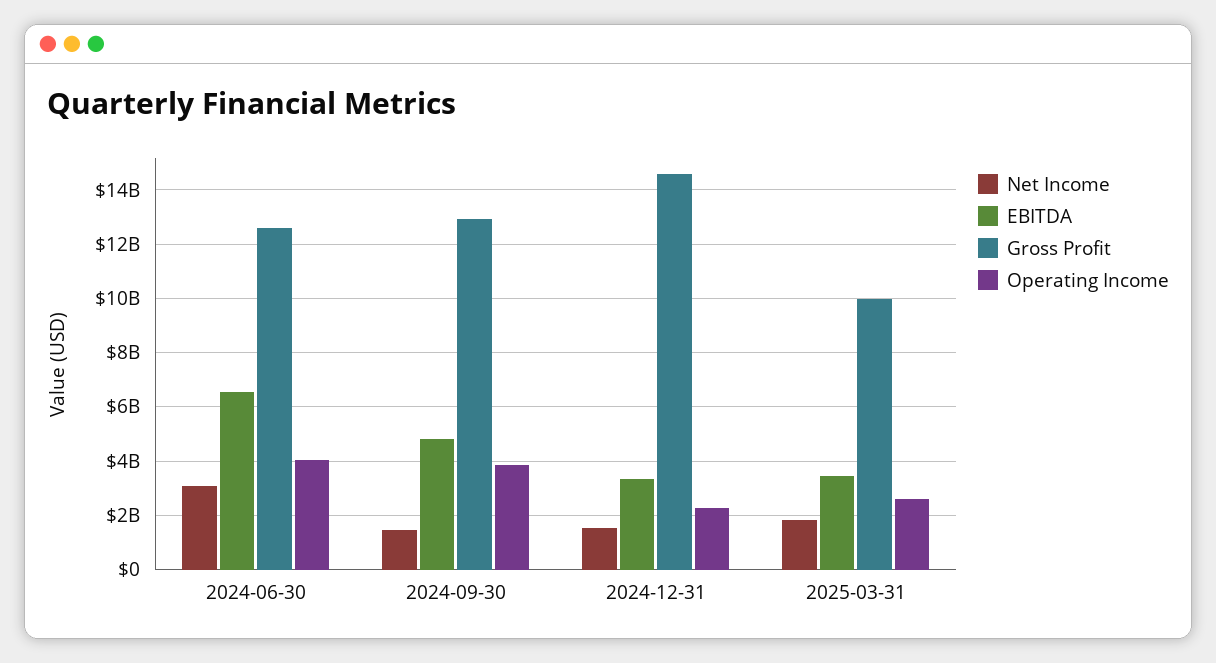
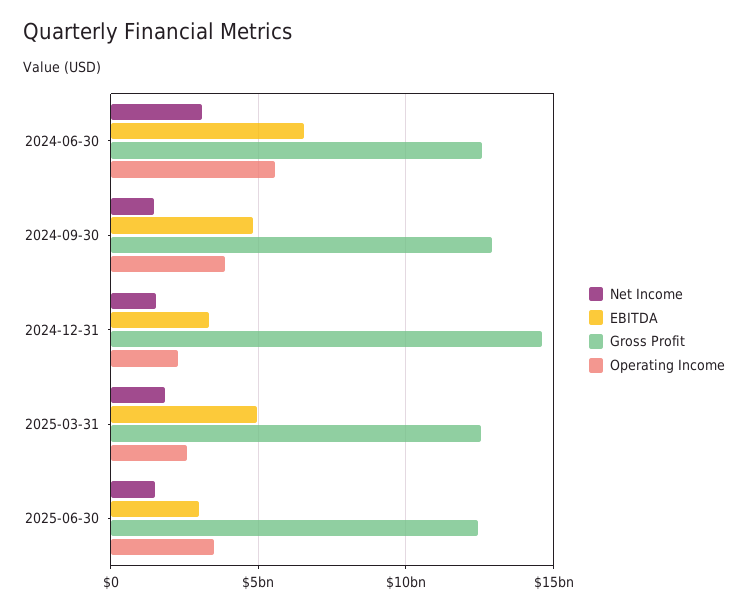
Operating Income, 2024-06-30: 4000000000 -> 5500000000
EBITDA, 2025-03-31: 3500000000 -> 5000000000
Gross Profit, 2025-03-31: 10000000000 -> 12500000000
Net Income, 2025-06-30: none -> 1500000000
EBITDA, 2025-06-30: none -> 3000000000
Gross Profit, 2025-06-30: none -> 12500000000
Operating Income, 2025-06-30: none -> 3500000000

